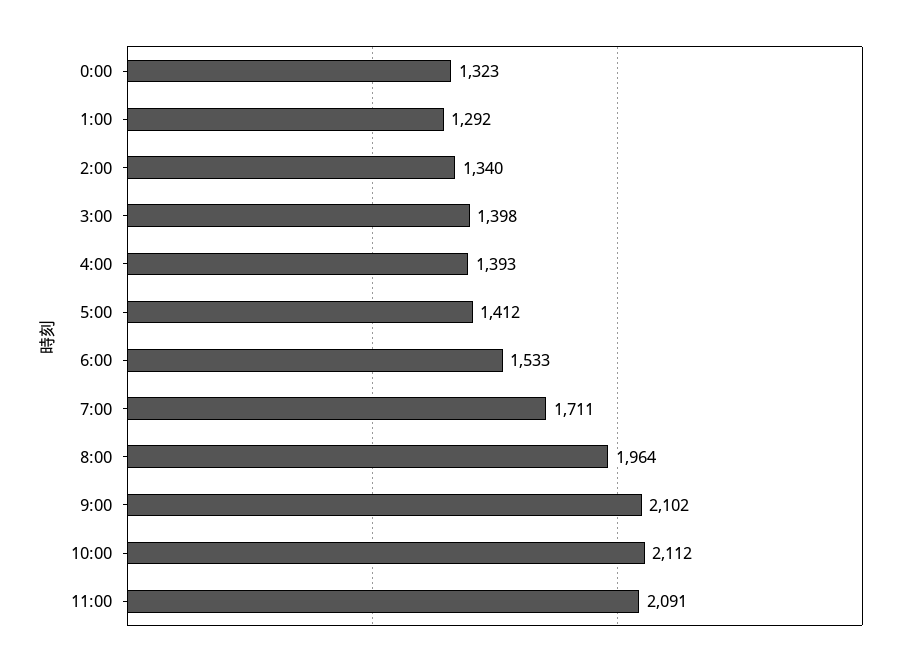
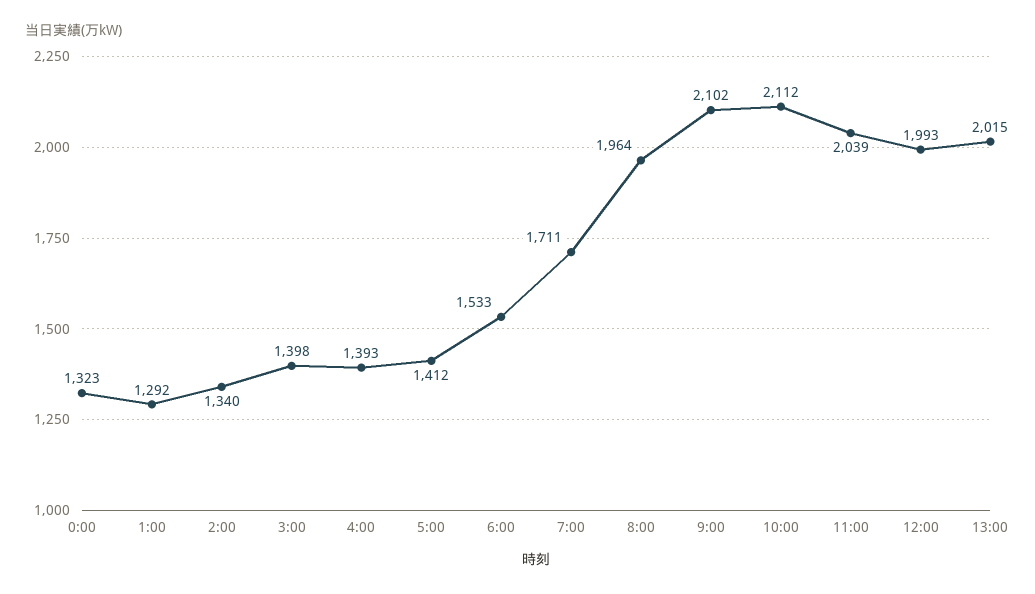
11:00: 2091 -> 2039
12:00: none -> 1993
13:00: none -> 2015

